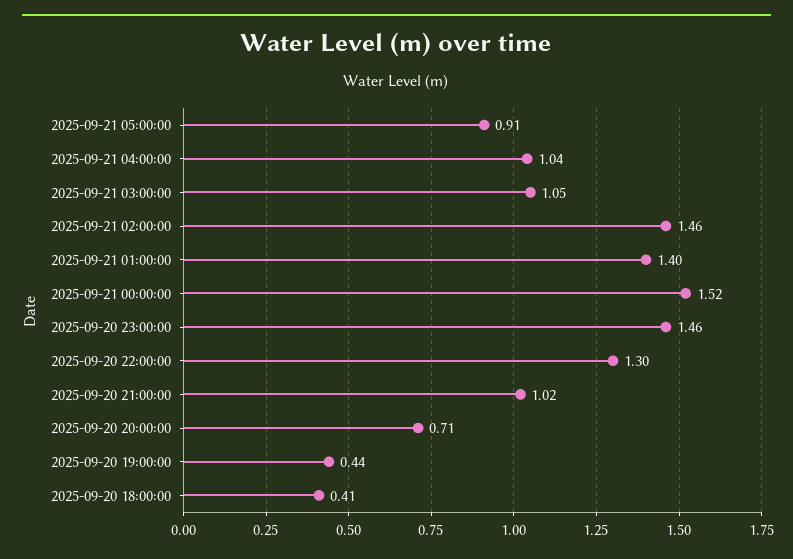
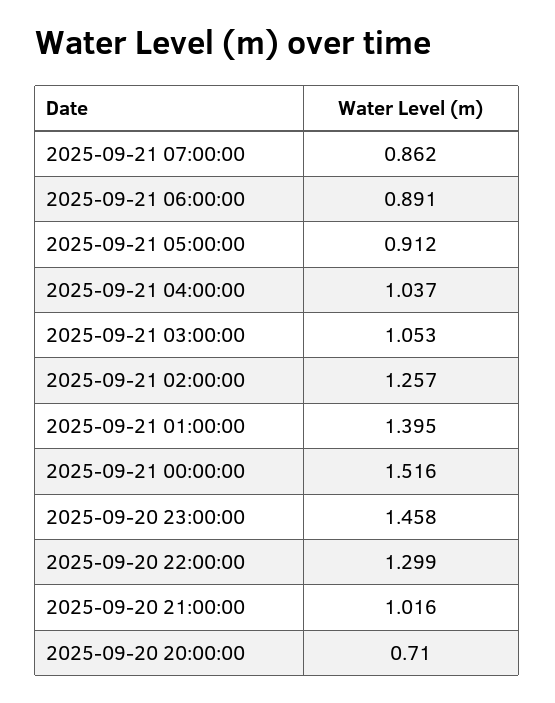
2025-09-21 02:00:00: 1.46 -> 1.257
2025-09-20 19:00:00: 0.44 -> none
2025-09-20 18:00:00: 0.41 -> none
2025-09-21 07:00:00: none -> 0.862
2025-09-21 06:00:00: none -> 0.891

